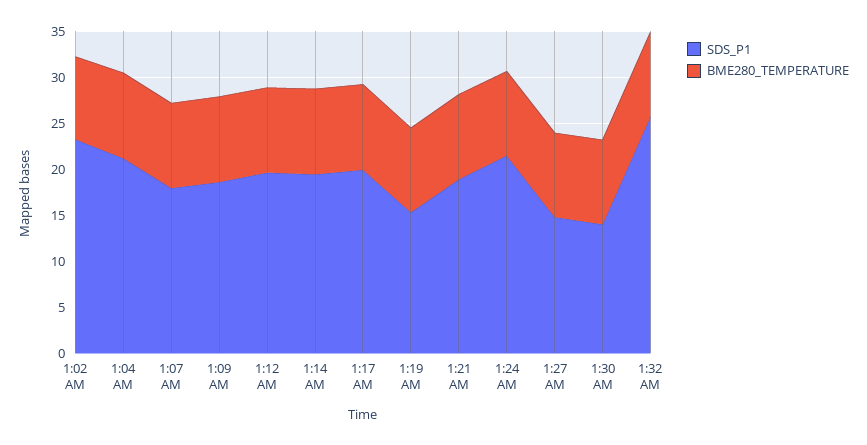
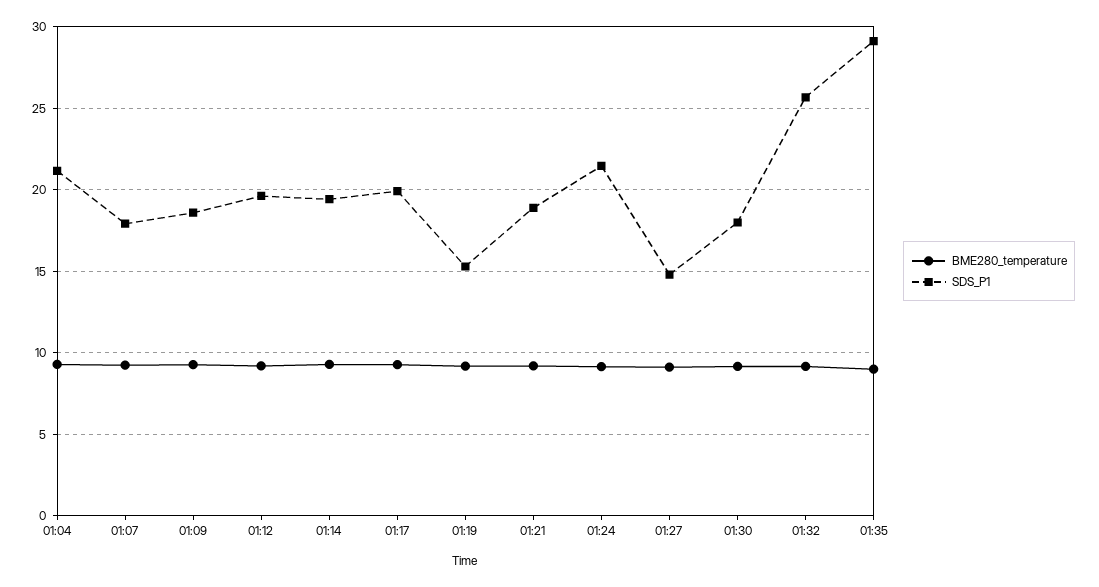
SDS_P1, 1:02 AM: 23 -> none
BME280_TEMPERATURE, 1:02 AM: 9 -> none
SDS_P1, 1:30 AM: 14 -> 18
BME280_TEMPERATURE, 01:35: none -> 9
SDS_P1, 01:35: none -> 29

